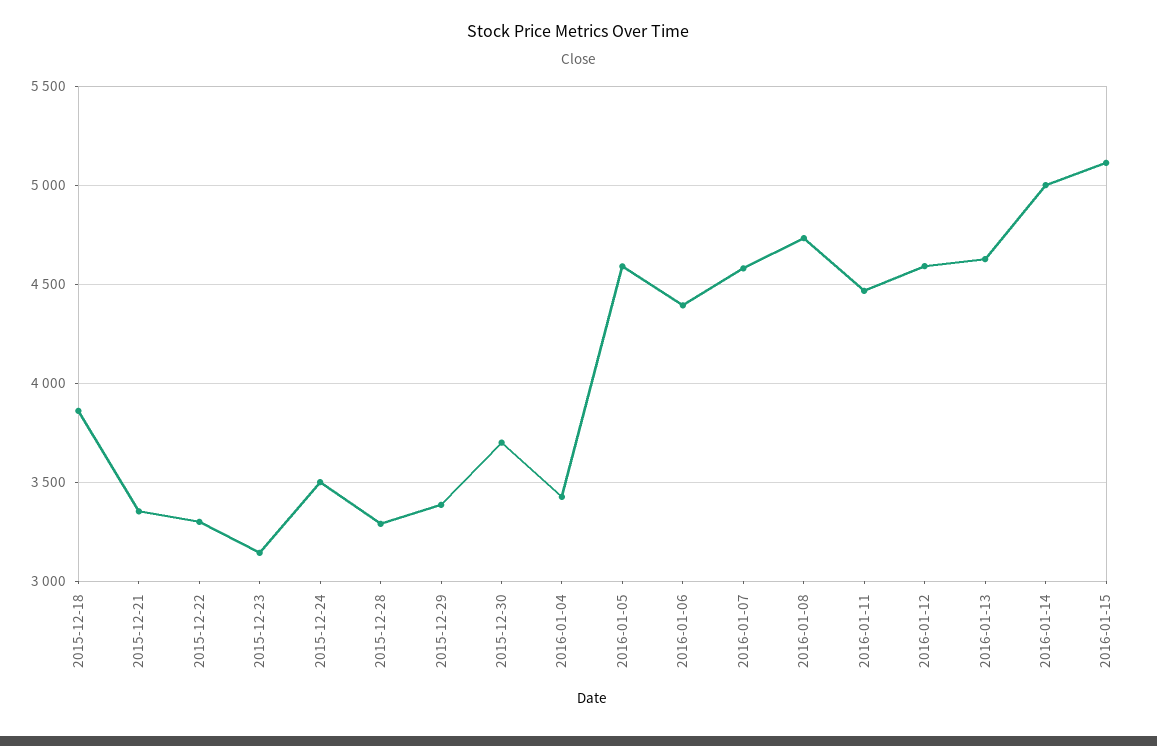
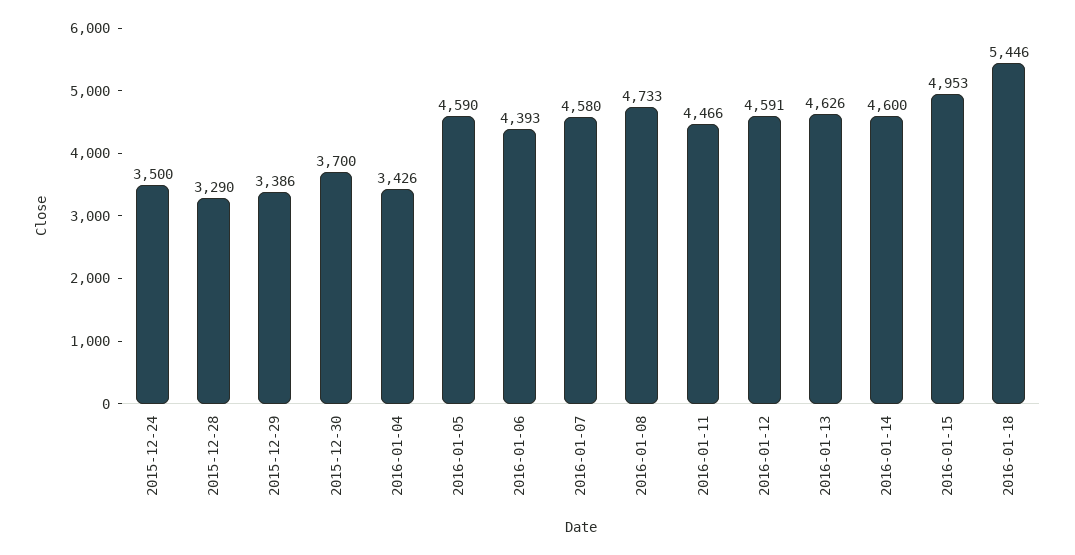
2015-12-18: 3850 -> none
2015-12-21: 3350 -> none
2015-12-22: 3300 -> none
2015-12-23: 3150 -> none
2016-01-14: 5000 -> 4600
2016-01-15: 5100 -> 4953
2016-01-18: none -> 5446

